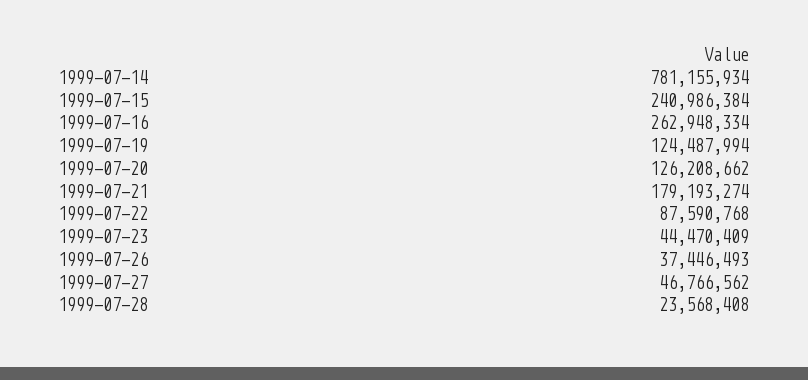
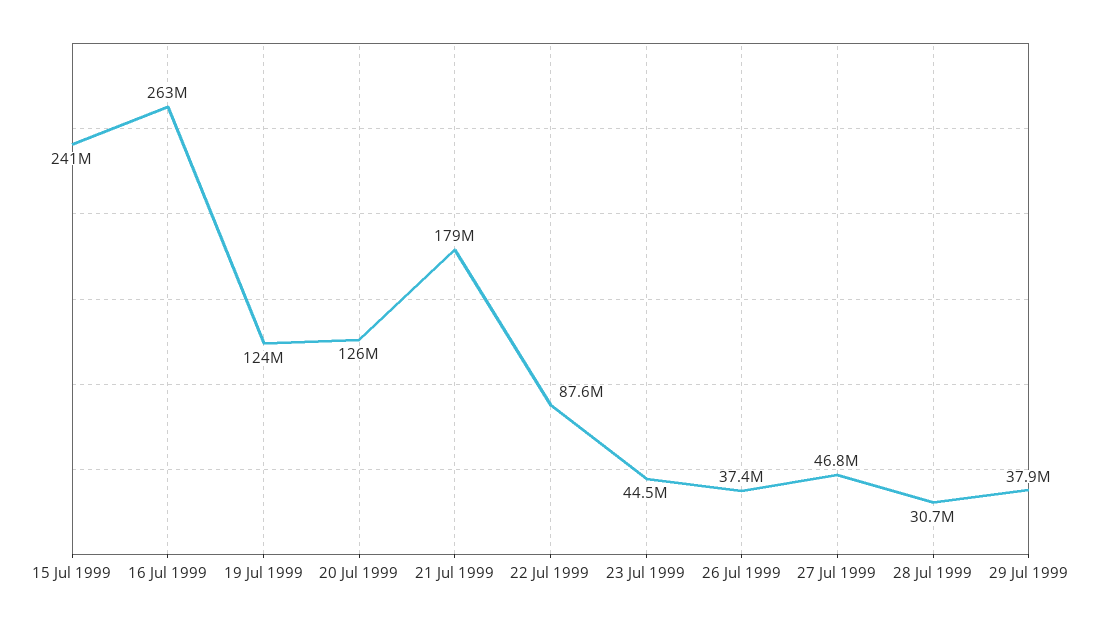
1999-07-14: 781155934 -> none
1999-07-28: 23568408 -> 30700000
29 Jul 1999: none -> 37900000

